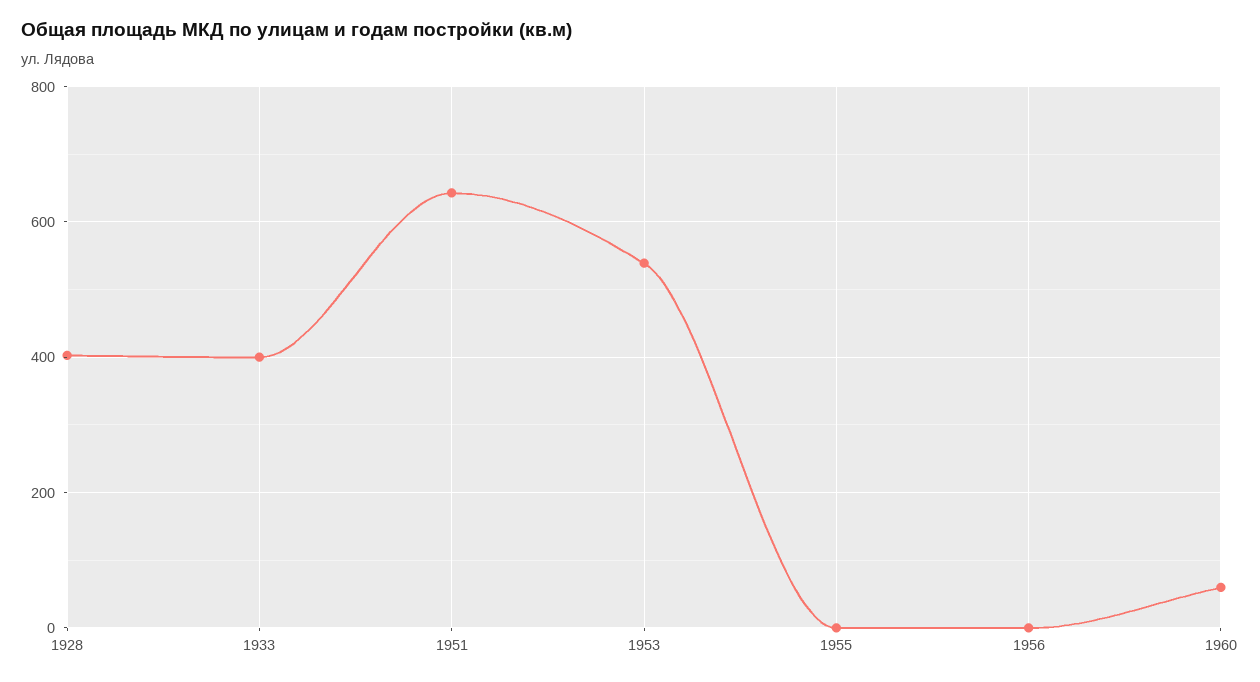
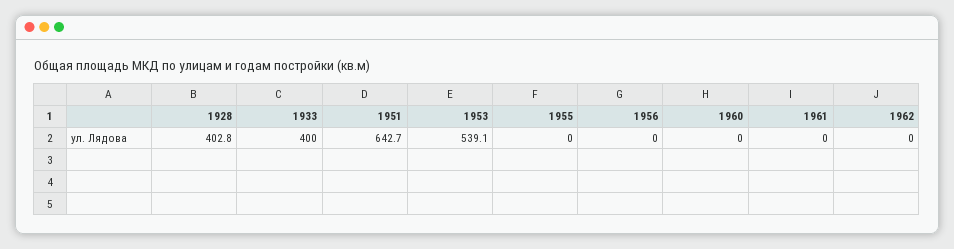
1960: 60 -> 0
1961: none -> 0
1962: none -> 0

